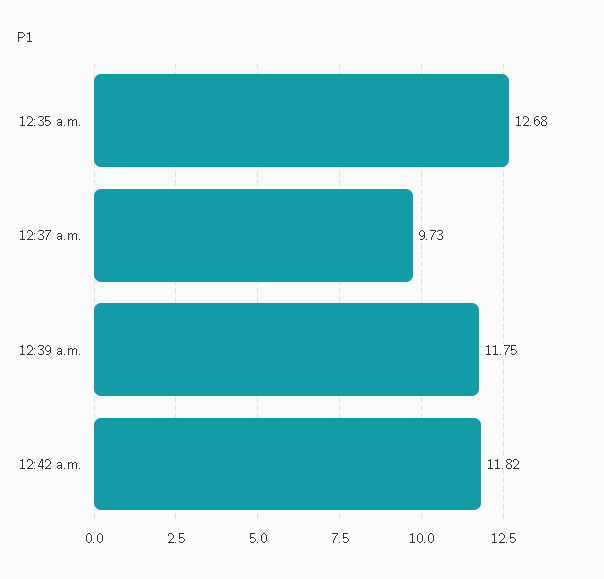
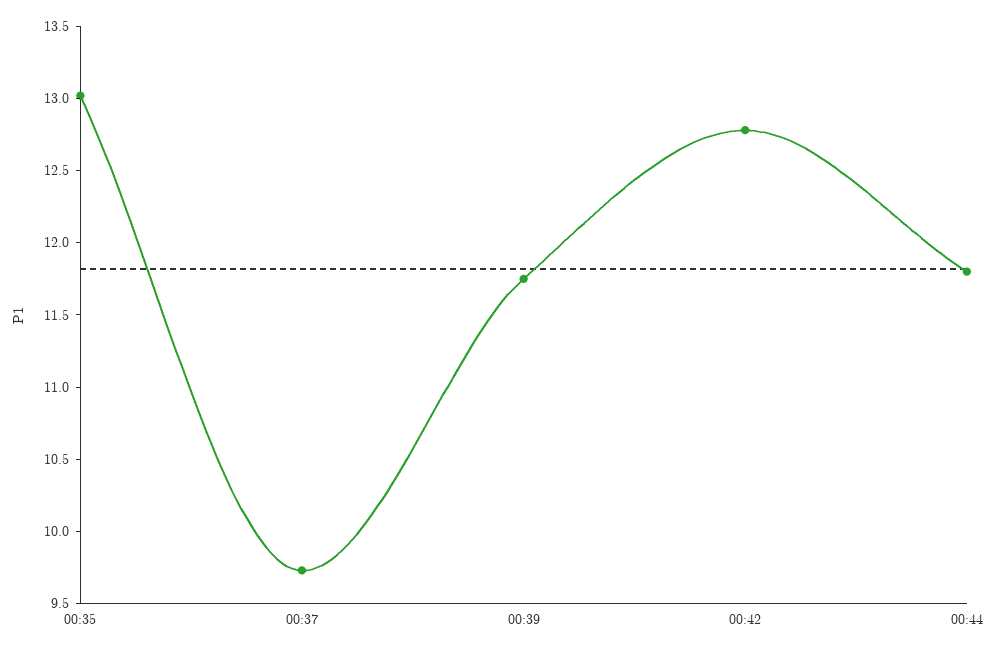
12:35 a.m.: 12.68 -> 13
12:42 a.m.: 11.82 -> 12.8
00:44: none -> 11.8

